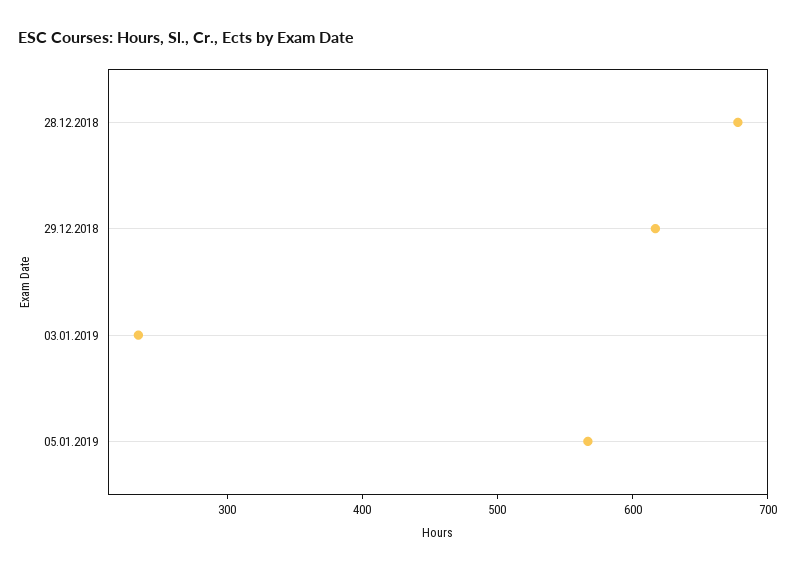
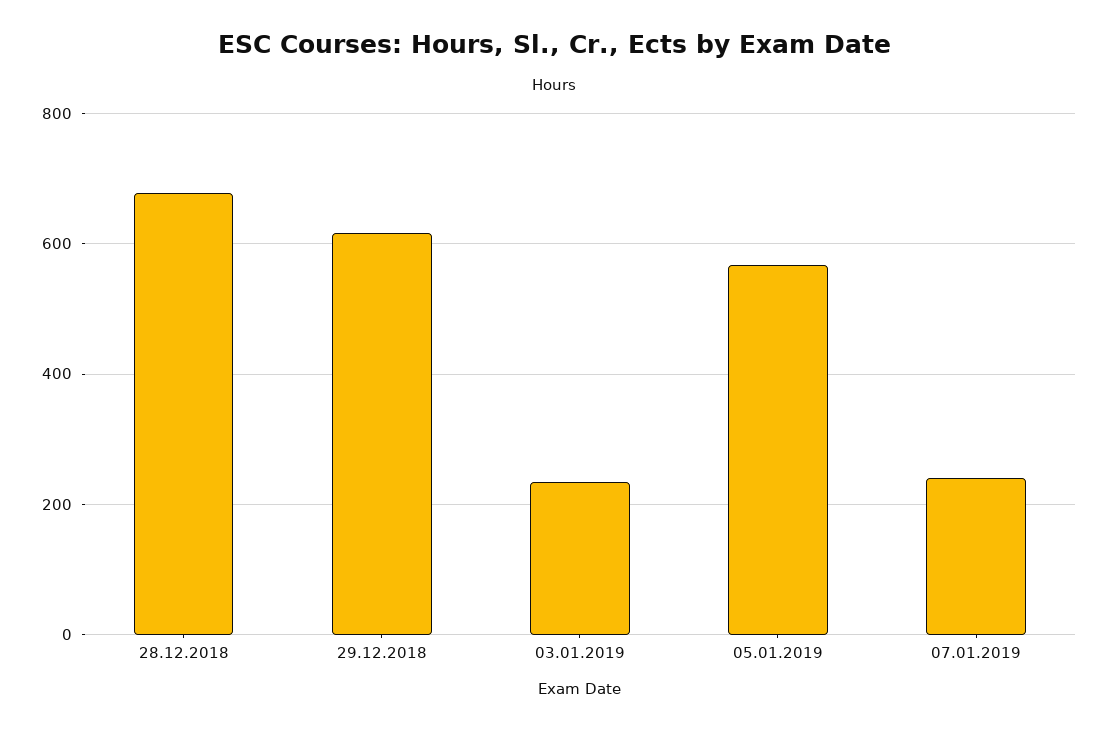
07.01.2019: none -> 240

